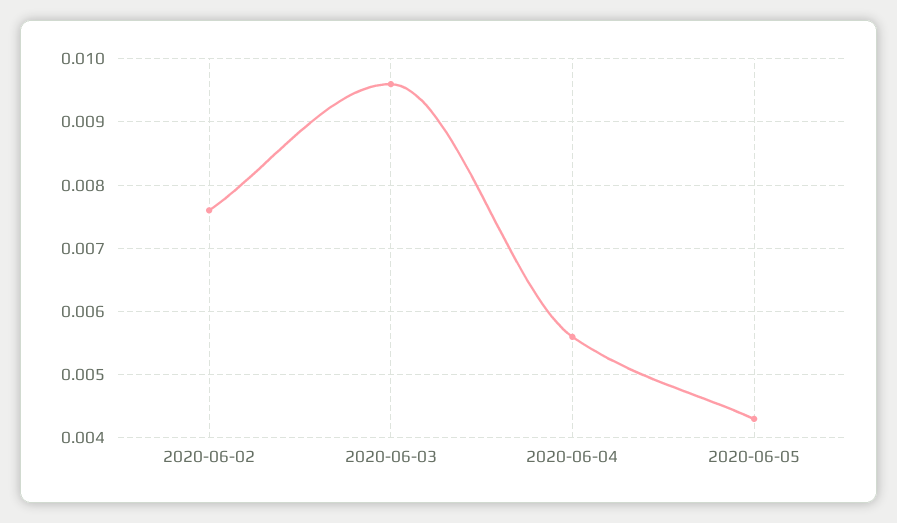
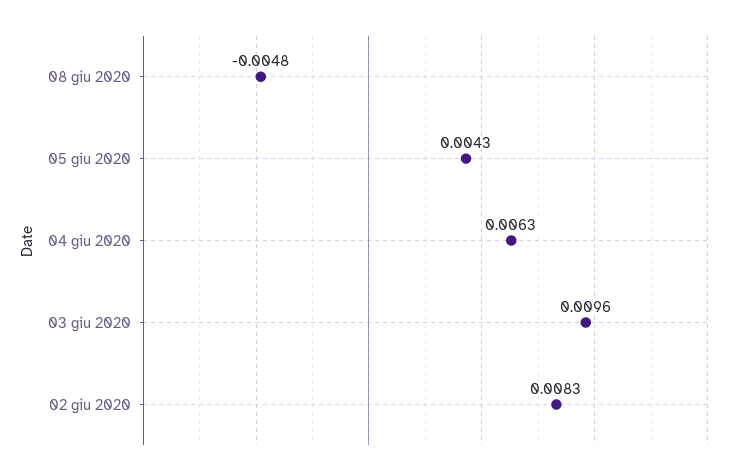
2020-06-02: 0.0076 -> 0.0083
2020-06-04: 0.0056 -> 0.0063
08 giu 2020: none -> -0.0048

